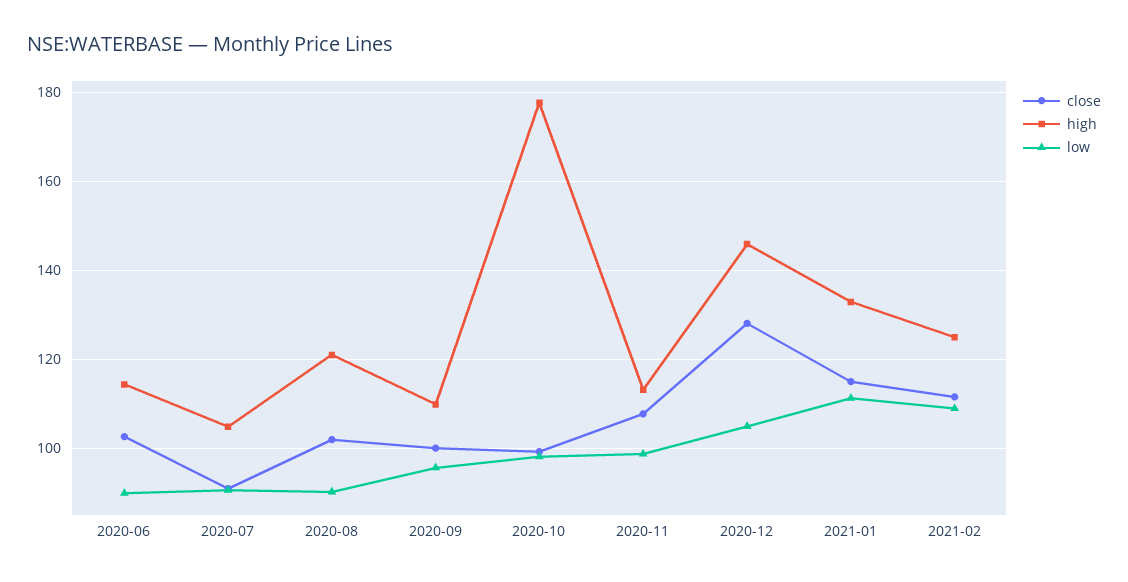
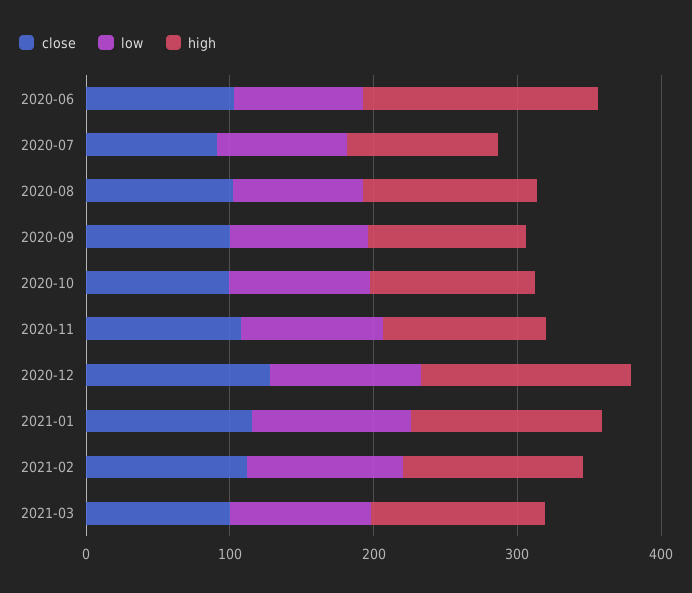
high, 2020-06: 114 -> 160
high, 2020-10: 178 -> 120
close, 2021-03: none -> 100
low, 2021-03: none -> 100
high, 2021-03: none -> 120

